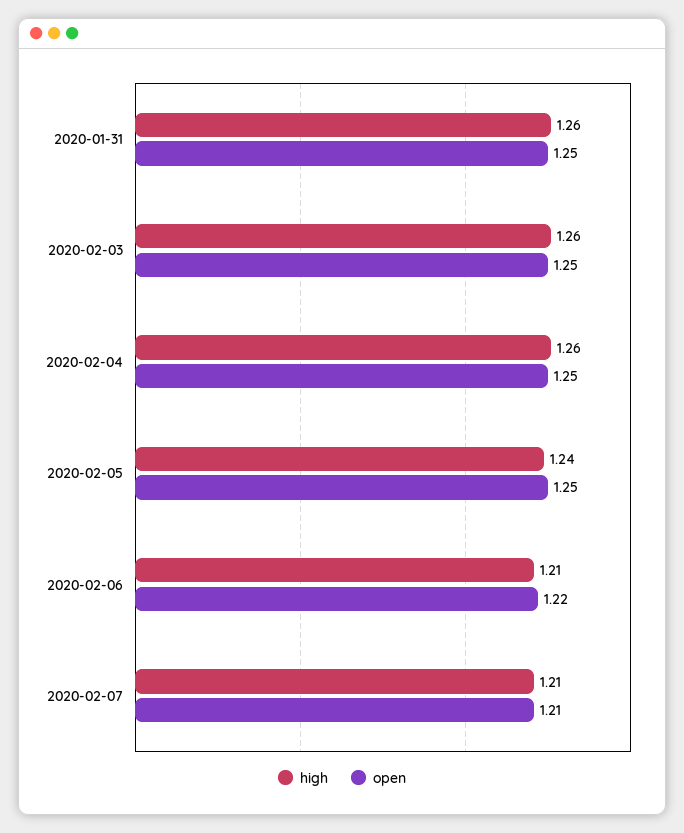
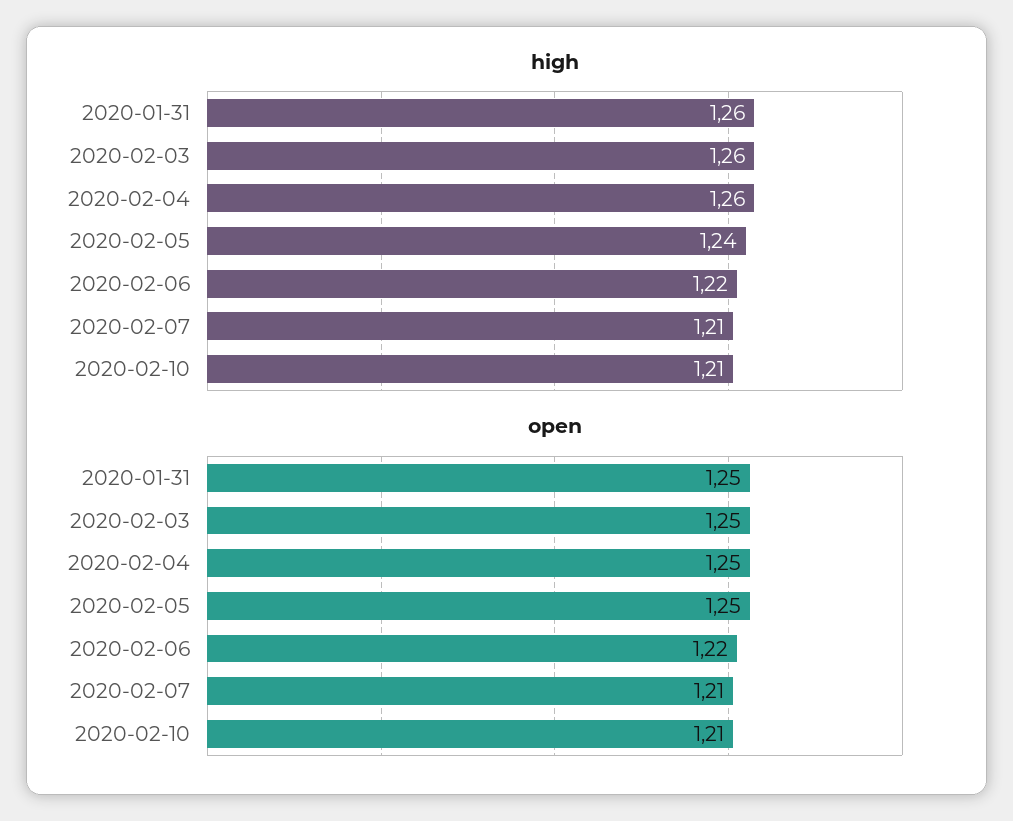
high, 2020-02-06: 1.21 -> 1.22
high, 2020-02-10: none -> 1.21
open, 2020-02-10: none -> 1.21

